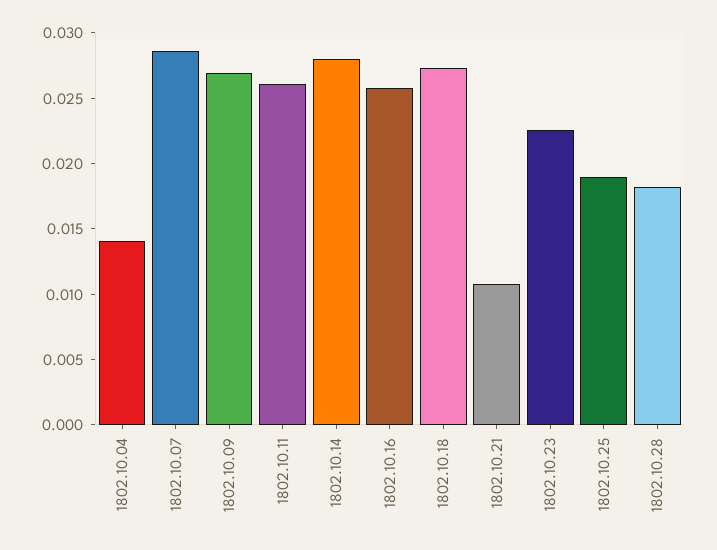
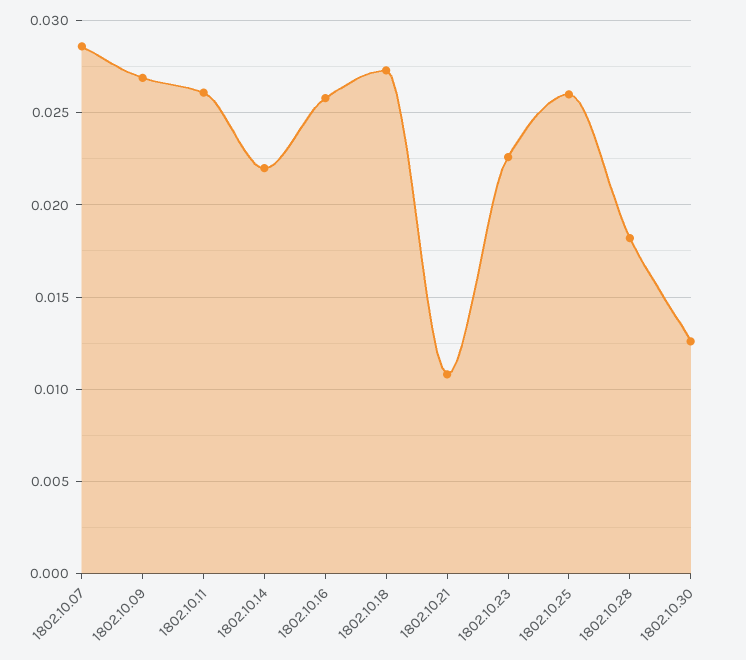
1802.10.04: 0.014 -> none
1802.10.14: 0.028 -> 0.022
1802.10.25: 0.019 -> 0.026
1802.10.30: none -> 0.0125

